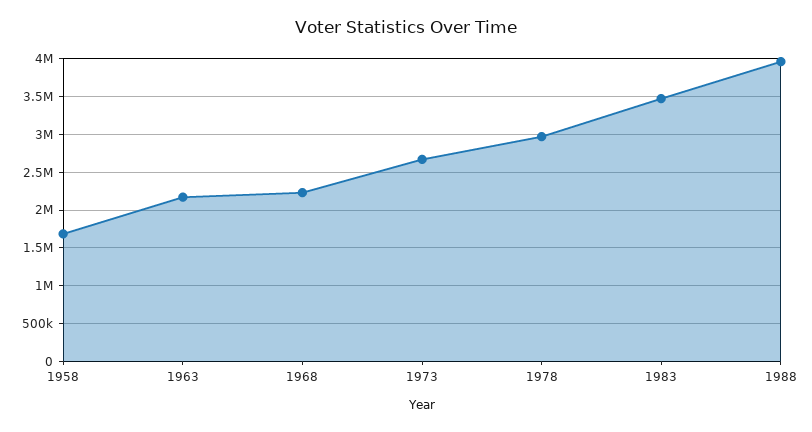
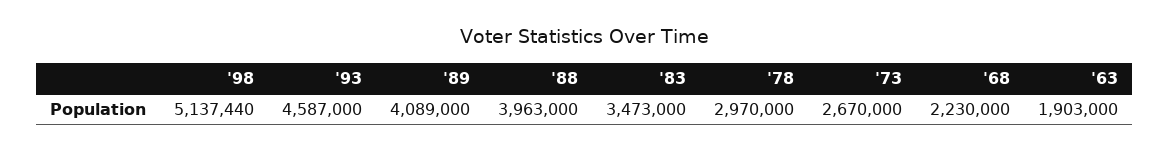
1958: 1700000 -> none
1963: 2200000 -> 1903000
'98: none -> 5137440
'93: none -> 4587000
'89: none -> 4089000

